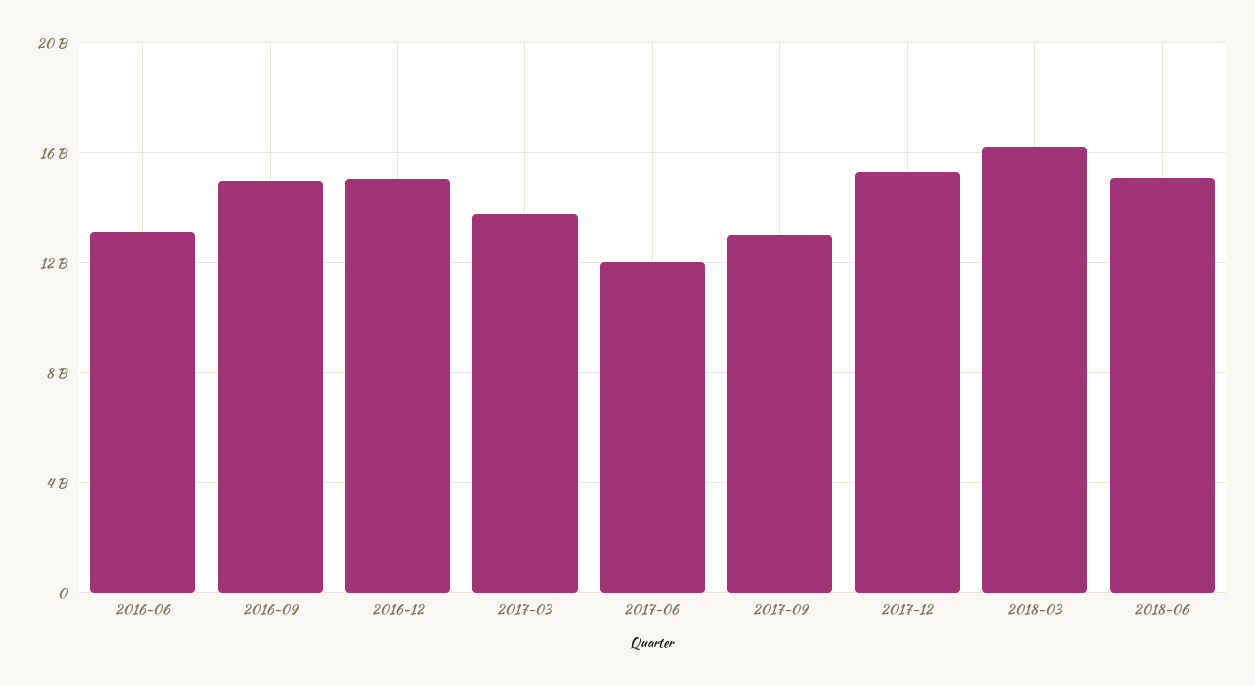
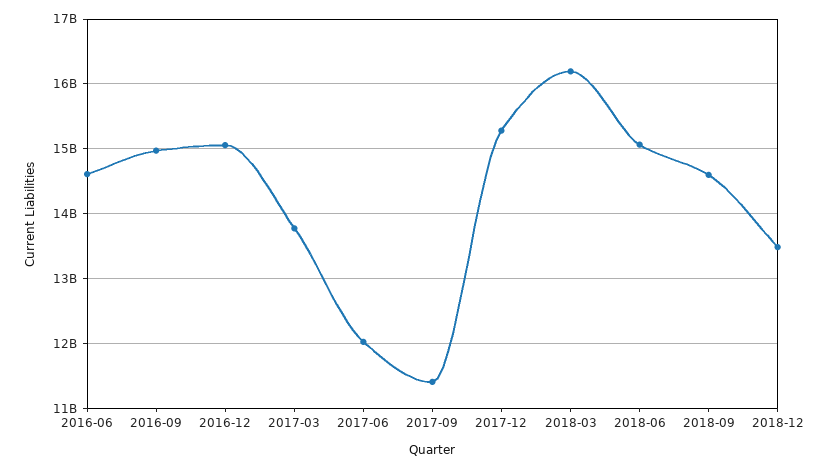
2016-06: 13000000000 -> 14600000000
2017-09: 13000000000 -> 11400000000
2018-09: none -> 14600000000
2018-12: none -> 13500000000

